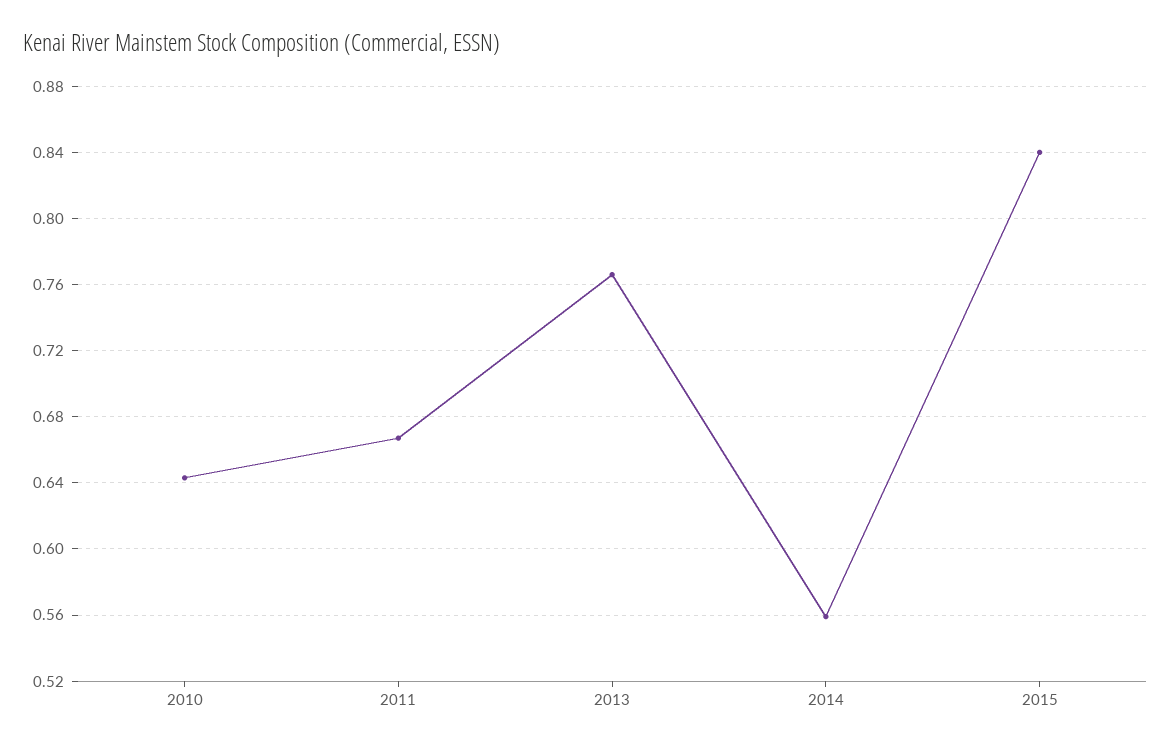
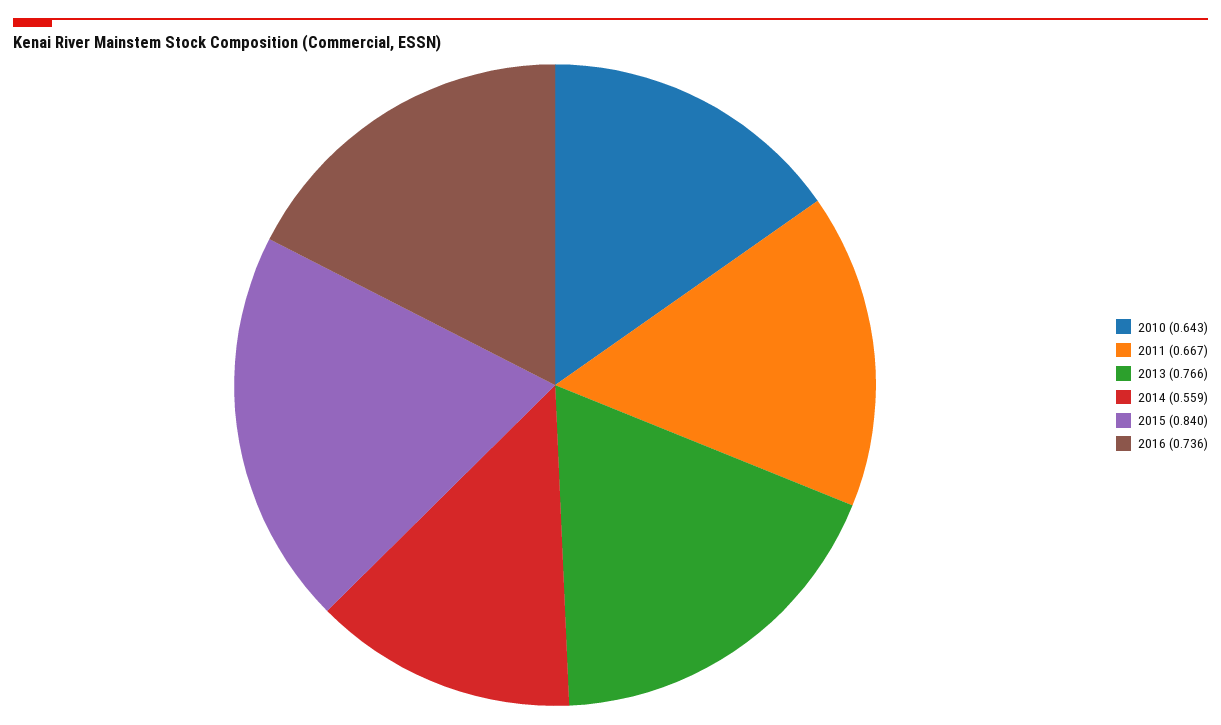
2016: none -> 0.736

